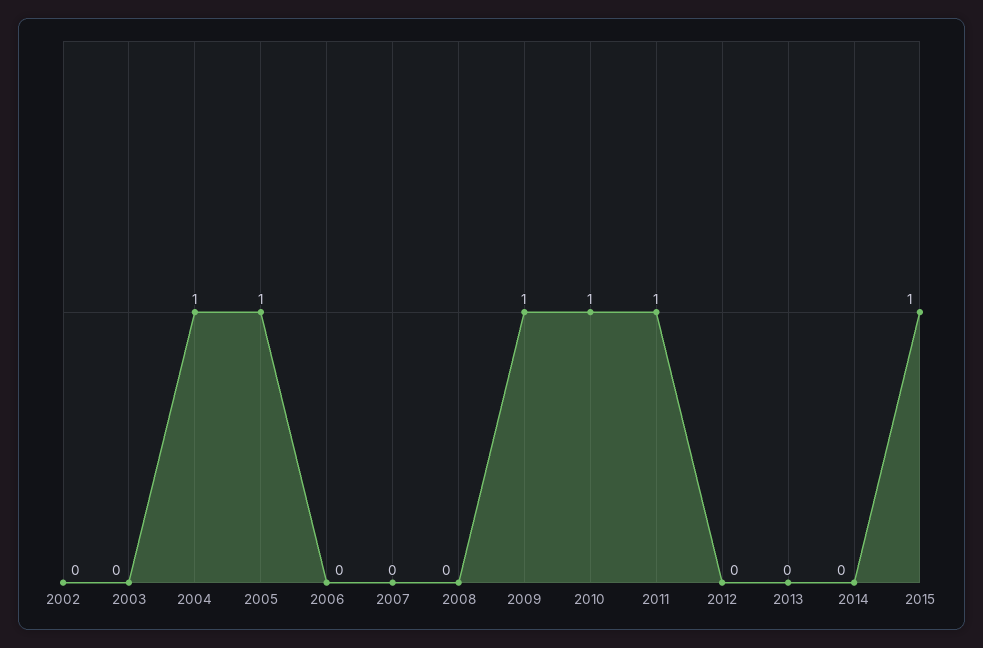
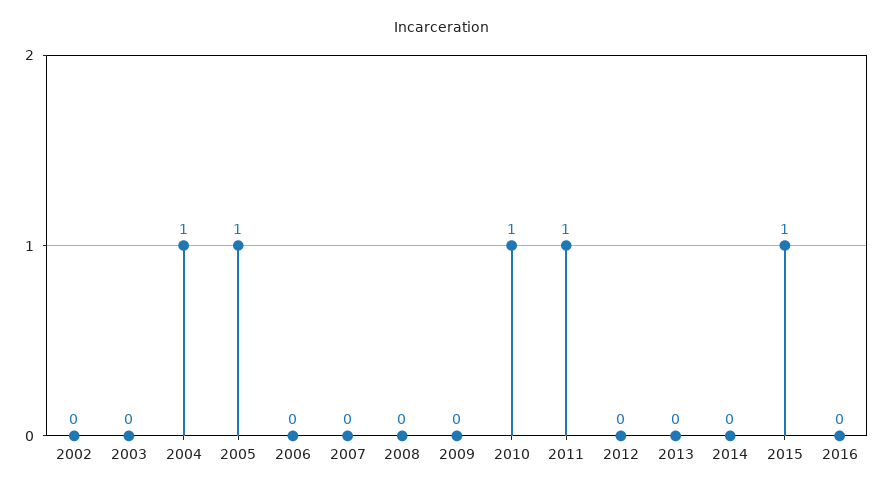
2009: 1 -> 0
2016: none -> 0

